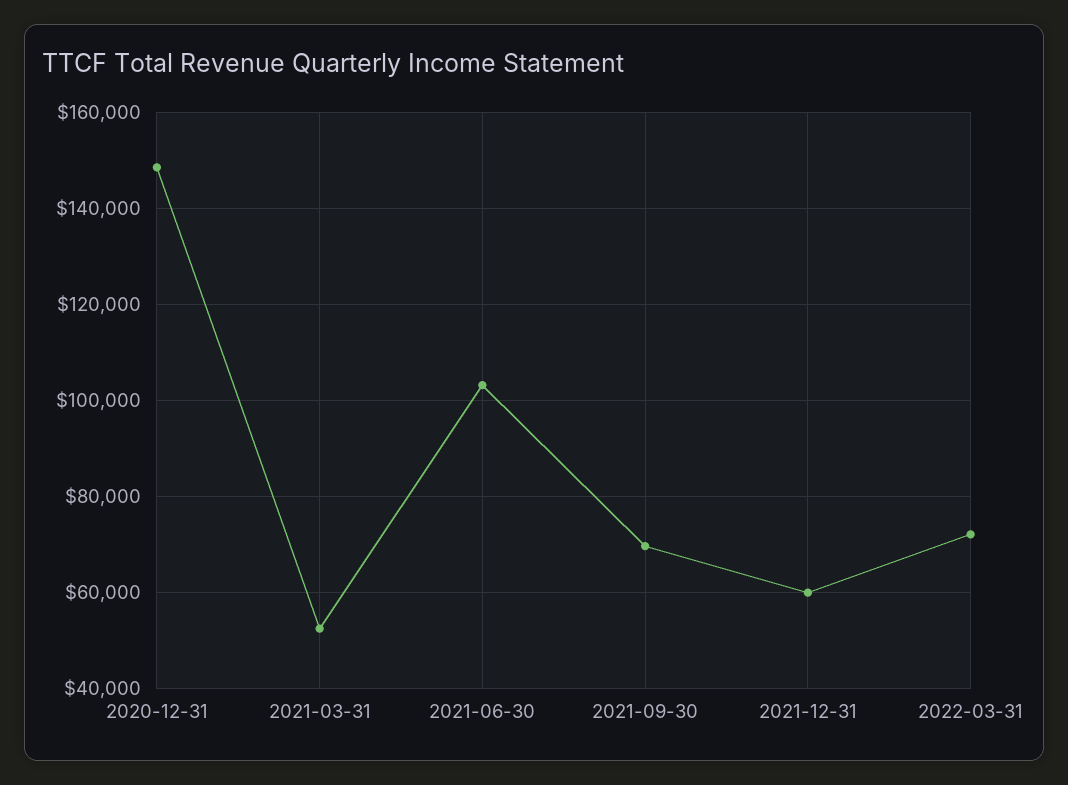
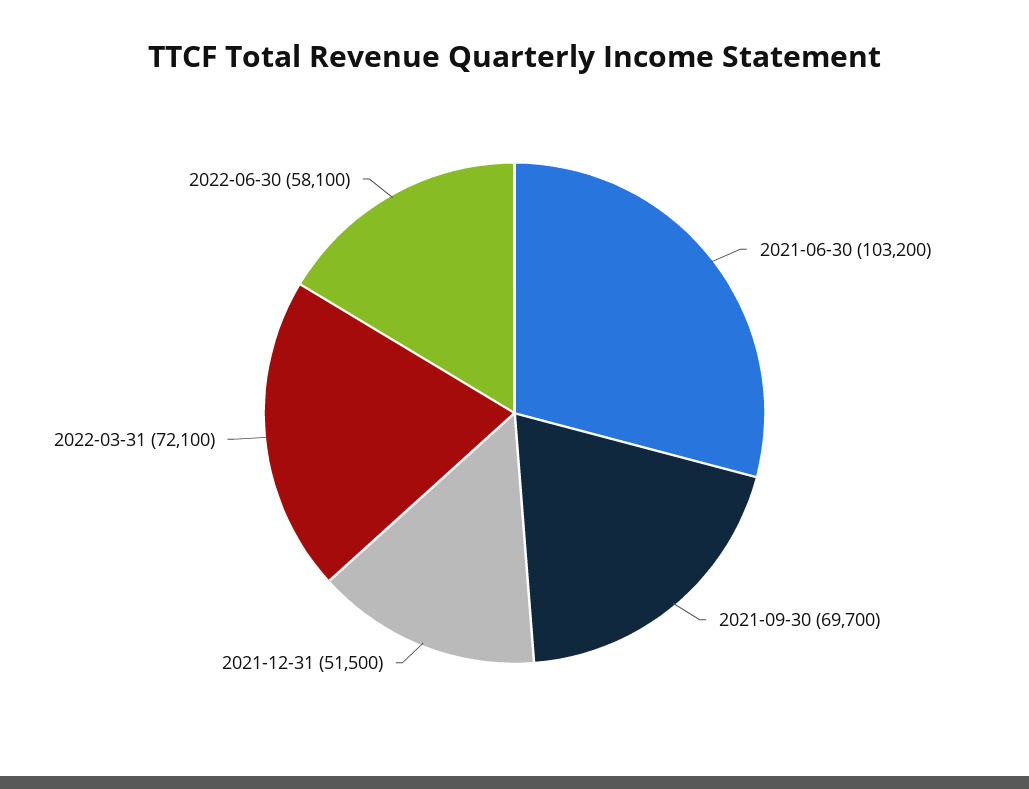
2020-12-31: 148000 -> none
2021-03-31: 52000 -> none
2021-12-31: 60000 -> 51500
2022-06-30: none -> 58100

